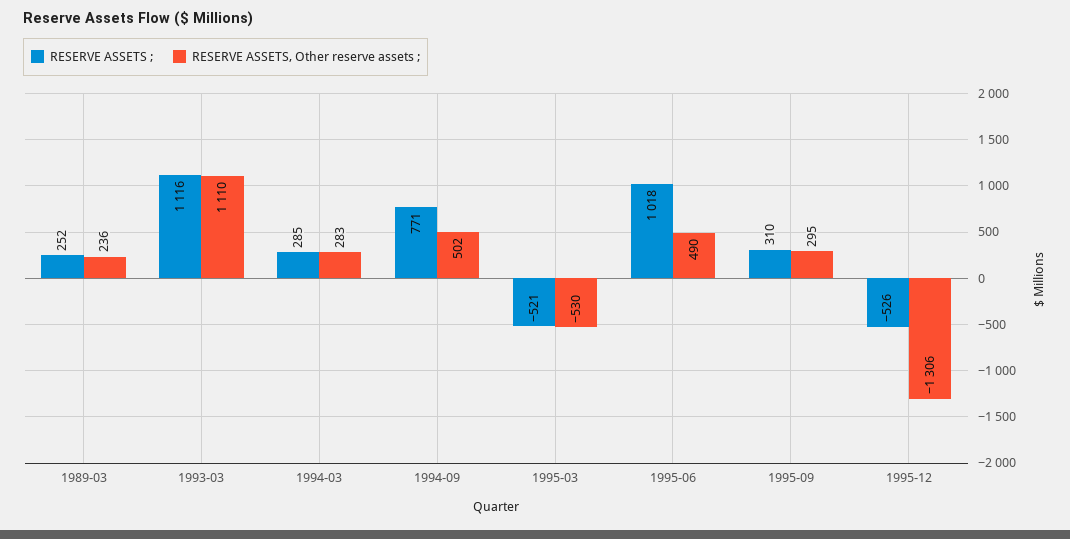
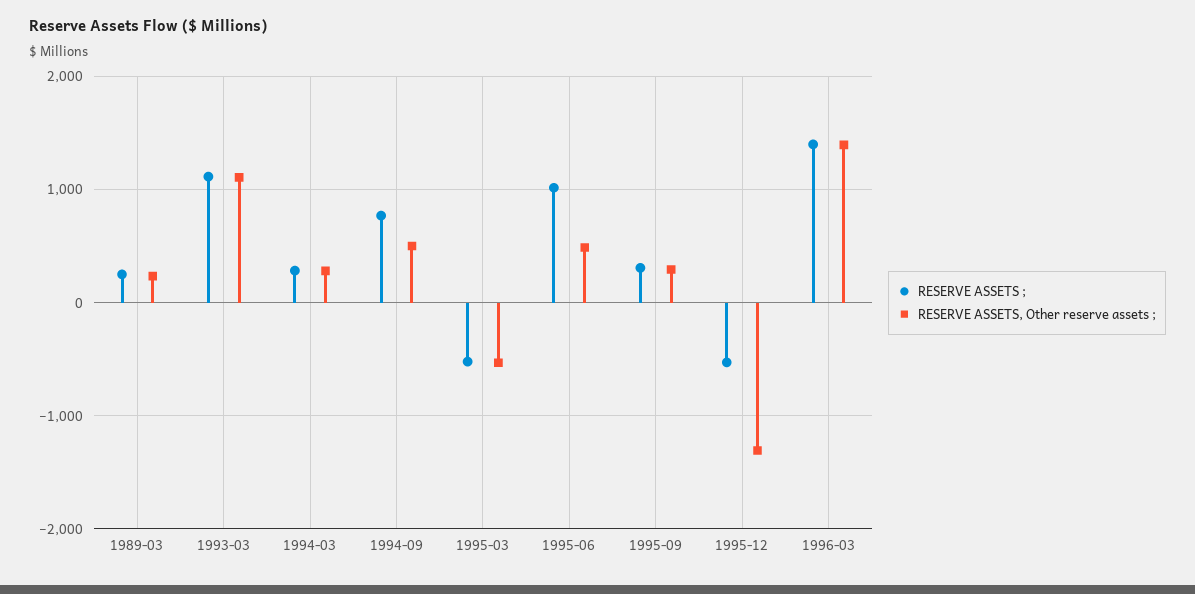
RESERVE ASSETS ;, 1996-03: none -> 1400
RESERVE ASSETS, Other reserve assets ;, 1996-03: none -> 1400

